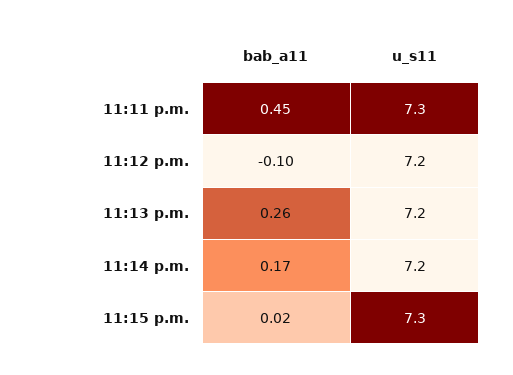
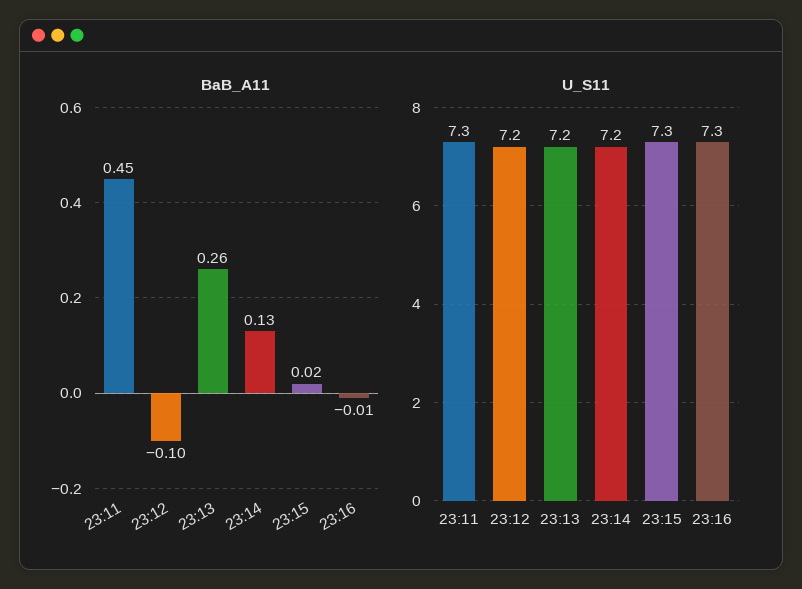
bab_a11, 11:14 p.m.: 0.17 -> 0.13
bab_a11, 23:16: none -> -0.01
u_s11, 23:16: none -> 7.3

